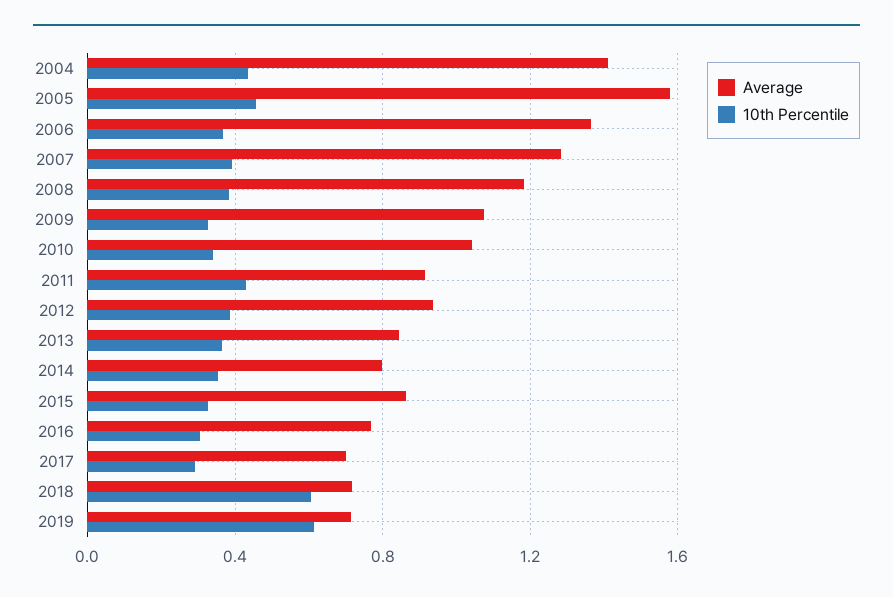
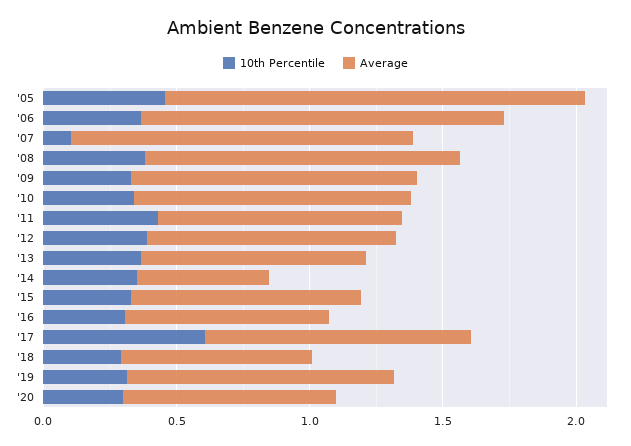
Average, 2004: 1.4 -> none
10th Percentile, 2004: 0.45 -> none
10th Percentile, 2007: 0.4 -> 0.1
Average, 2014: 0.8 -> 0.5
Average, 2017: 0.7 -> 1
10th Percentile, 2017: 0.3 -> 0.6
10th Percentile, 2018: 0.6 -> 0.3
Average, 2019: 0.7 -> 1
10th Percentile, 2019: 0.6 -> 0.3
10th Percentile, '20: none -> 0.3
Average, '20: none -> 0.8

